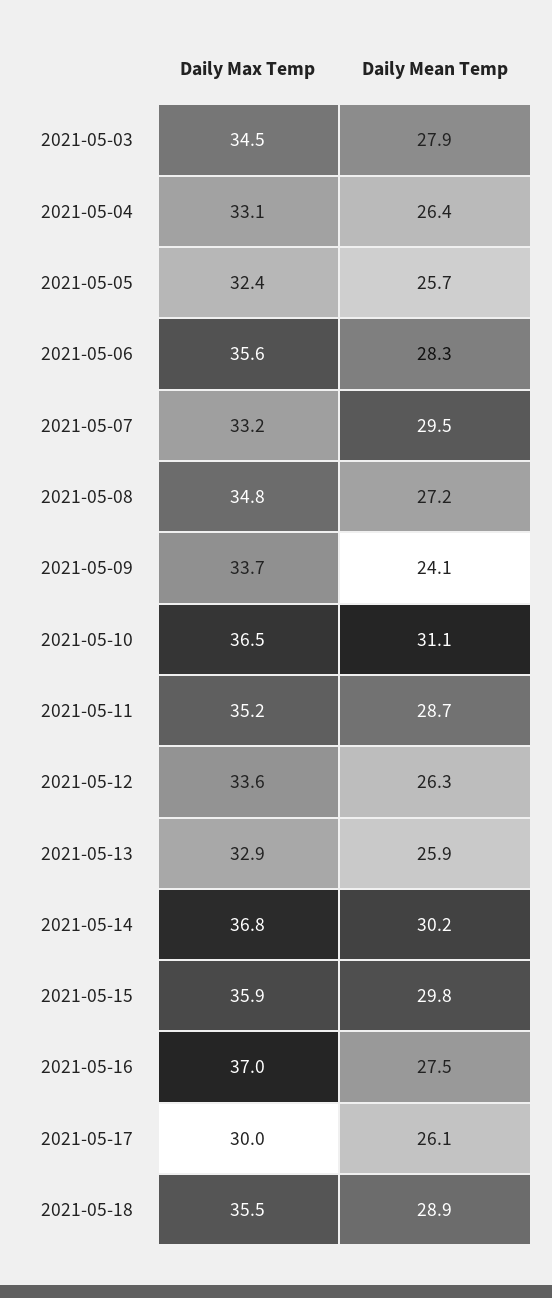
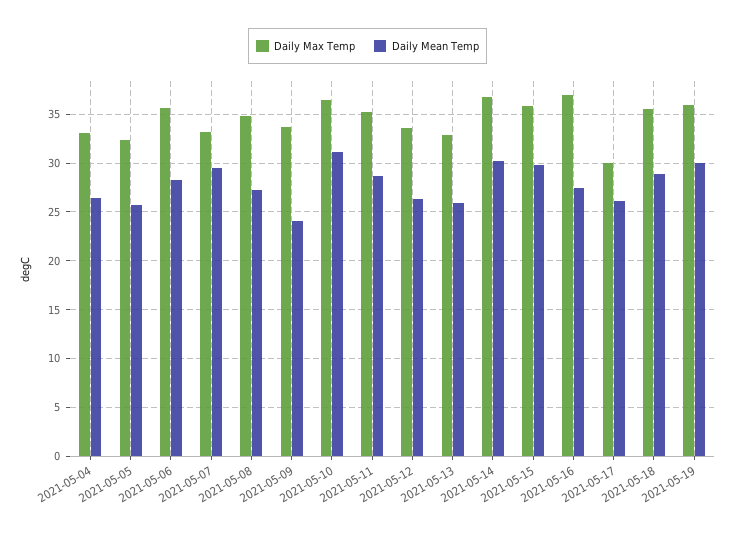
Daily Max Temp, 2021-05-03: 34.5 -> none
Daily Mean Temp, 2021-05-03: 27.9 -> none
Daily Max Temp, 2021-05-19: none -> 36
Daily Mean Temp, 2021-05-19: none -> 30

